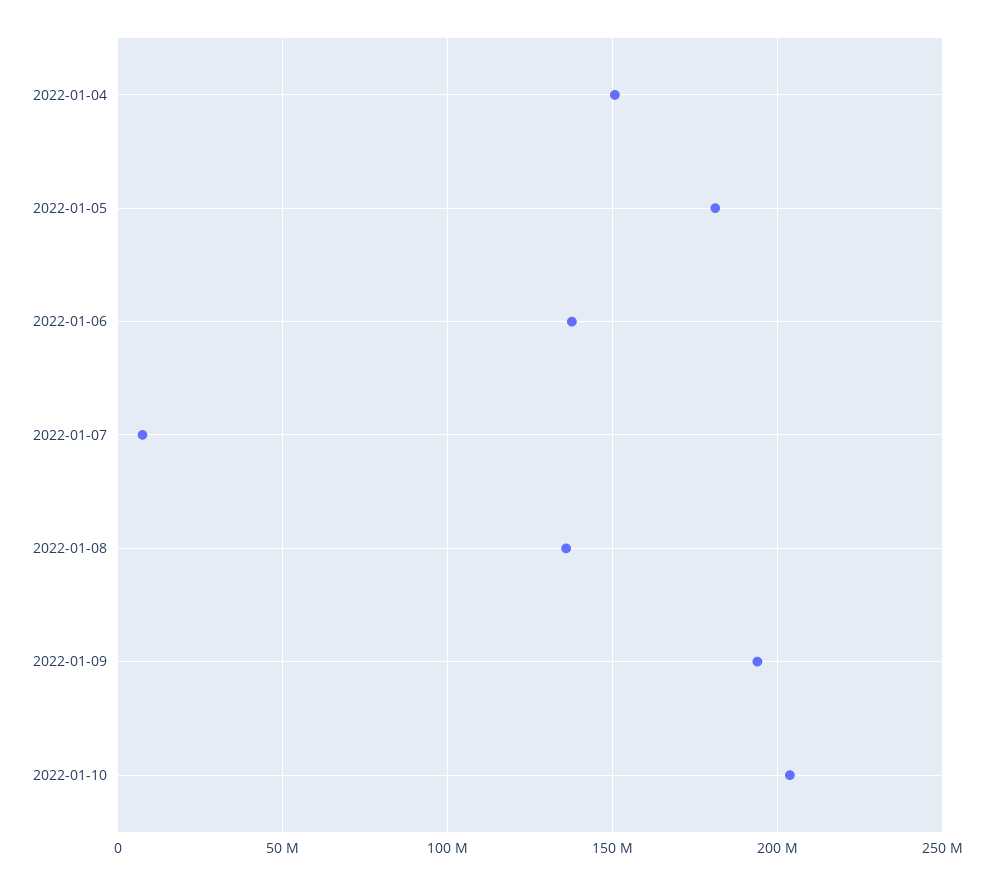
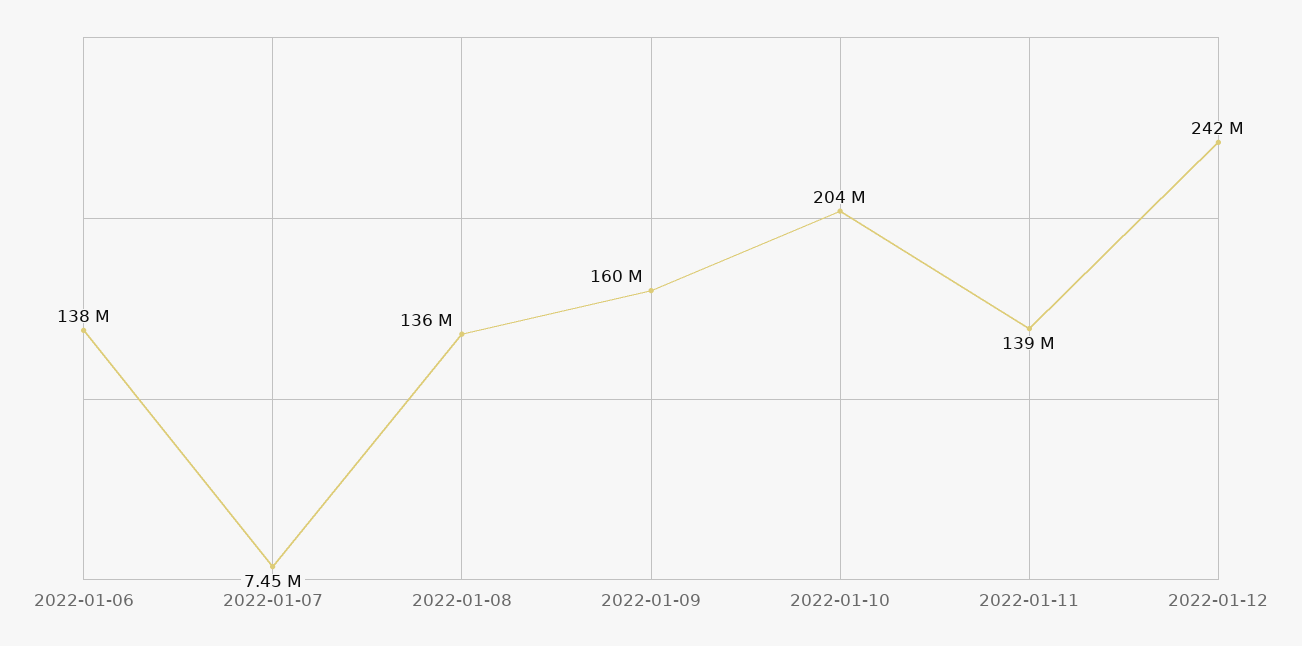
2022-01-04: 150000000 -> none
2022-01-05: 180000000 -> none
2022-01-09: 195000000 -> 160000000
2022-01-11: none -> 139000000
2022-01-12: none -> 242000000

